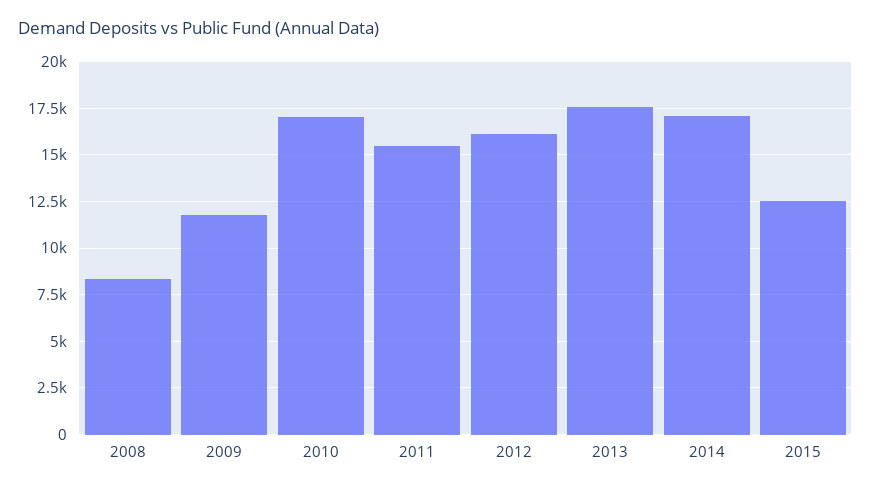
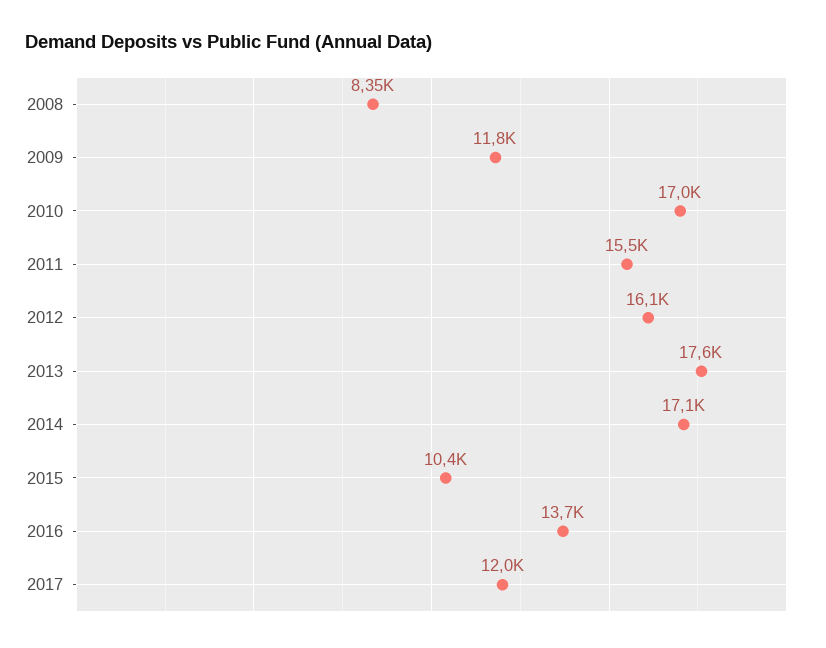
2015: 12500 -> 10400
2016: none -> 13700
2017: none -> 12000

